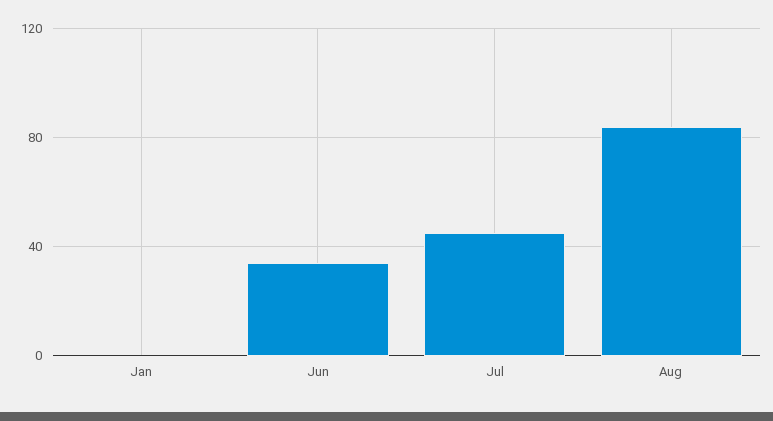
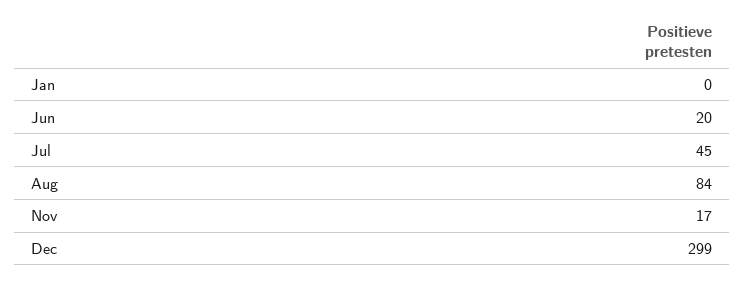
Jun: 35 -> 20
Nov: none -> 17
Dec: none -> 299

